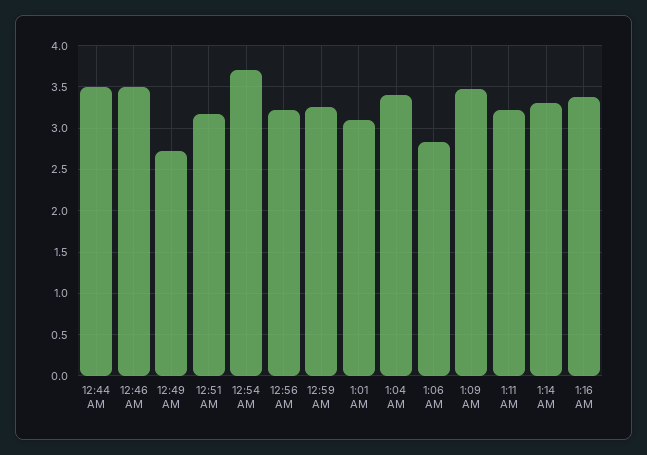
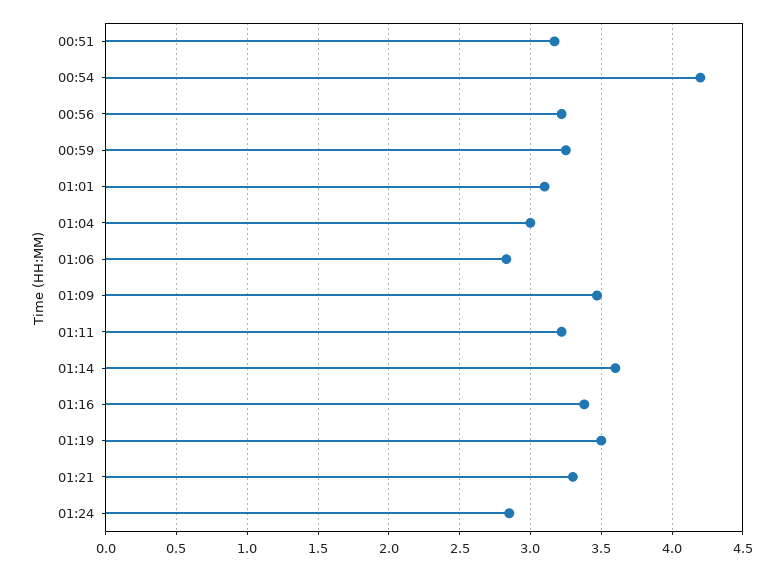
12:44 AM: 3.5 -> none
12:46 AM: 3.5 -> none
12:49 AM: 2.7 -> none
12:54 AM: 3.7 -> 4.2
1:04 AM: 3.4 -> 3
1:14 AM: 3.3 -> 3.6
01:19: none -> 3.5
01:21: none -> 3.3
01:24: none -> 2.85

